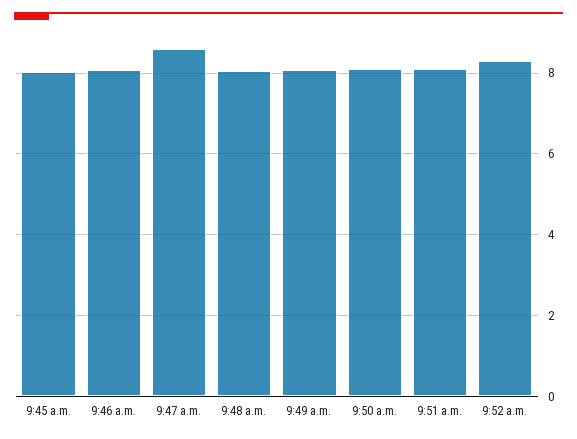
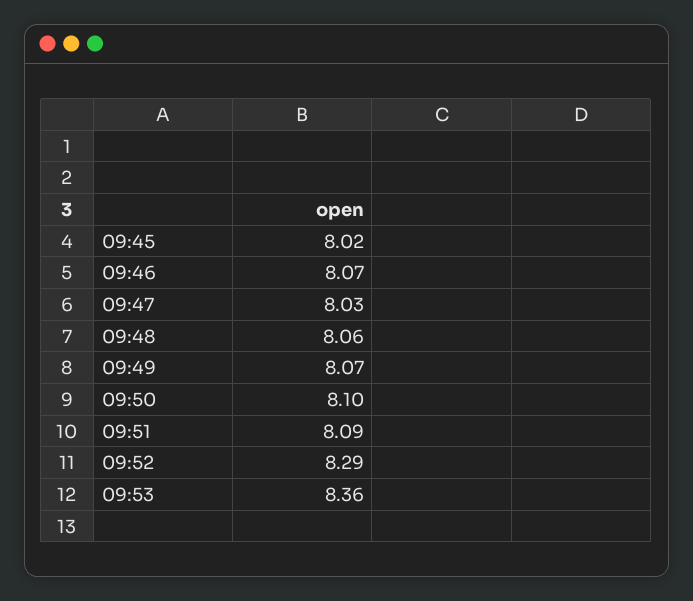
9:47 a.m.: 8.6 -> 8.03
09:53: none -> 8.36

